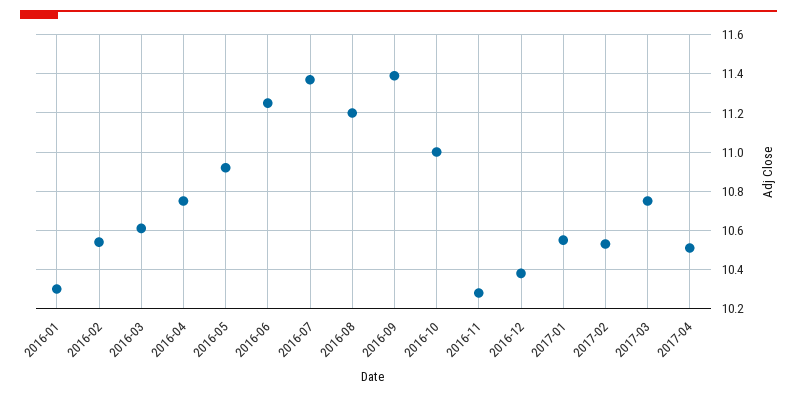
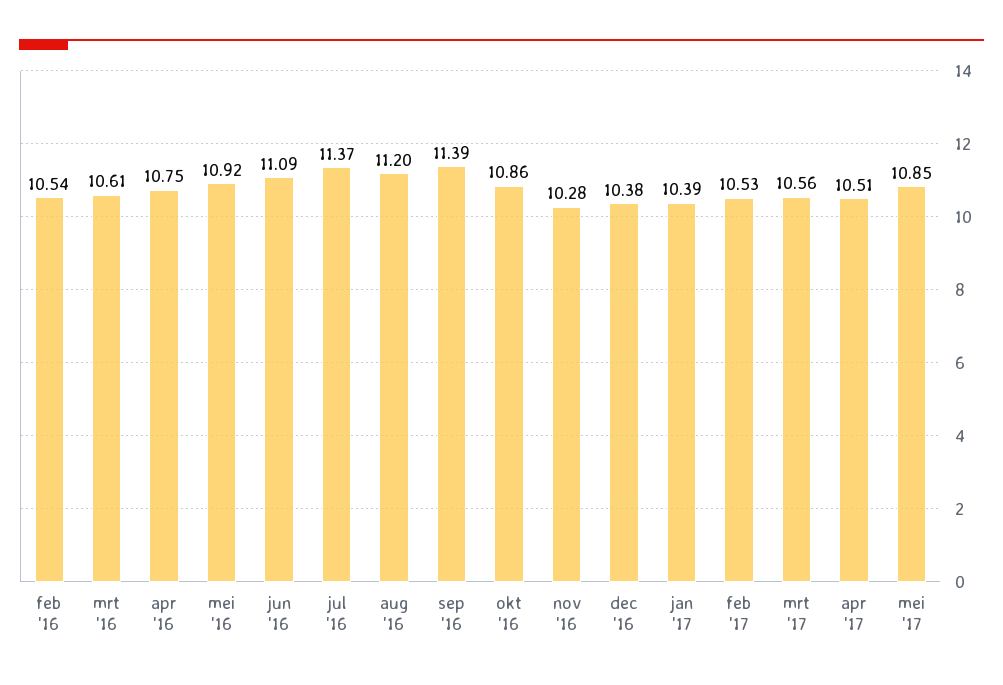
2016-01: 10.3 -> none
2016-06: 11.25 -> 11.09
2016-10: 11 -> 10.86
2017-01: 10.55 -> 10.39
2017-03: 10.75 -> 10.56
mei '17: none -> 10.85

